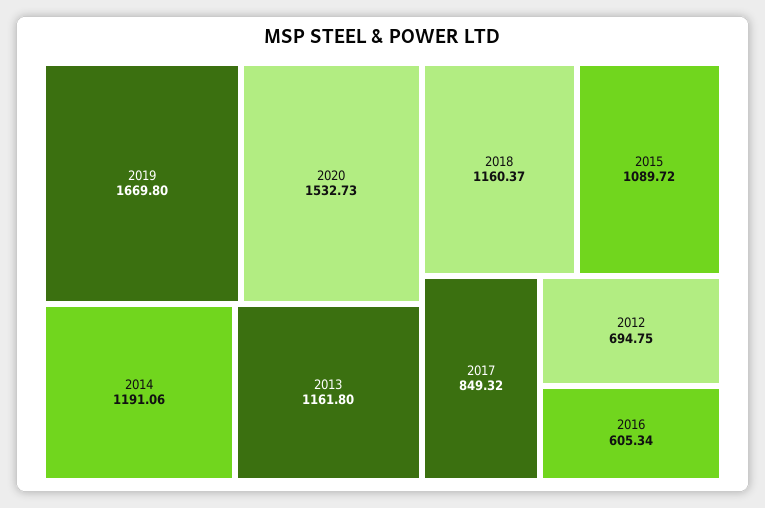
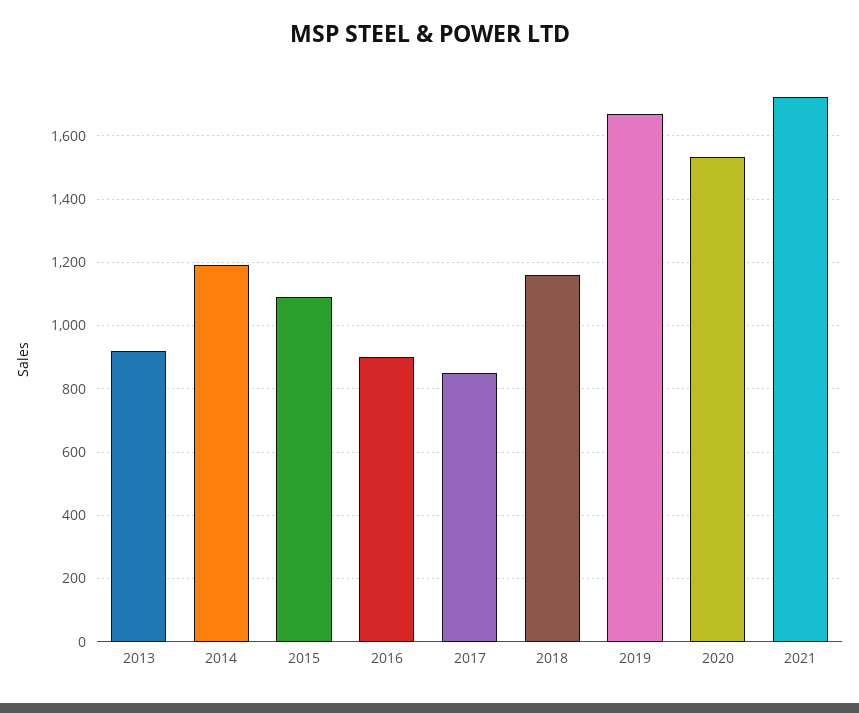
2013: 1161.8 -> 920
2012: 694.75 -> none
2016: 605.34 -> 900
2021: none -> 1720

